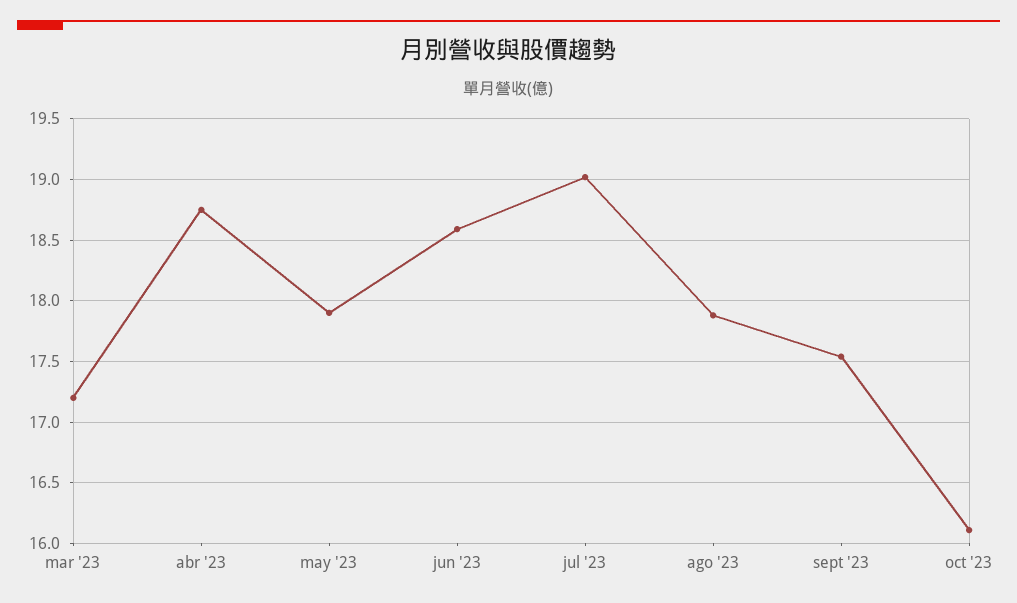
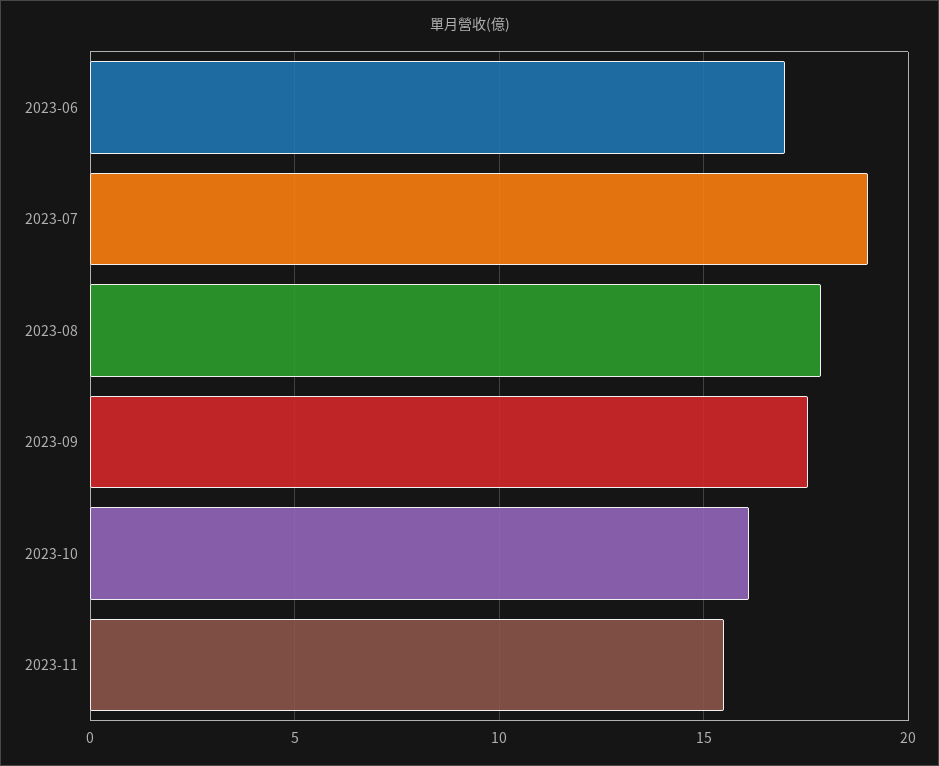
mar '23: 17.2 -> none
abr '23: 18.75 -> none
may '23: 17.9 -> none
jun '23: 18.6 -> 17
2023-11: none -> 15.5

